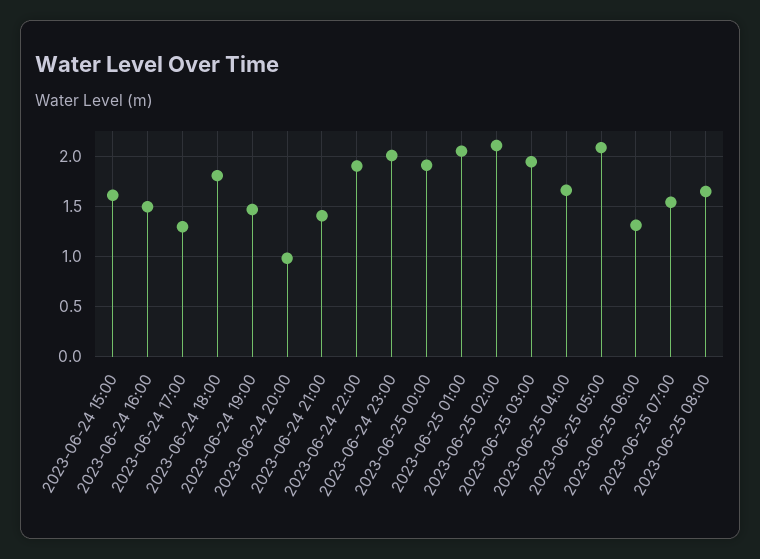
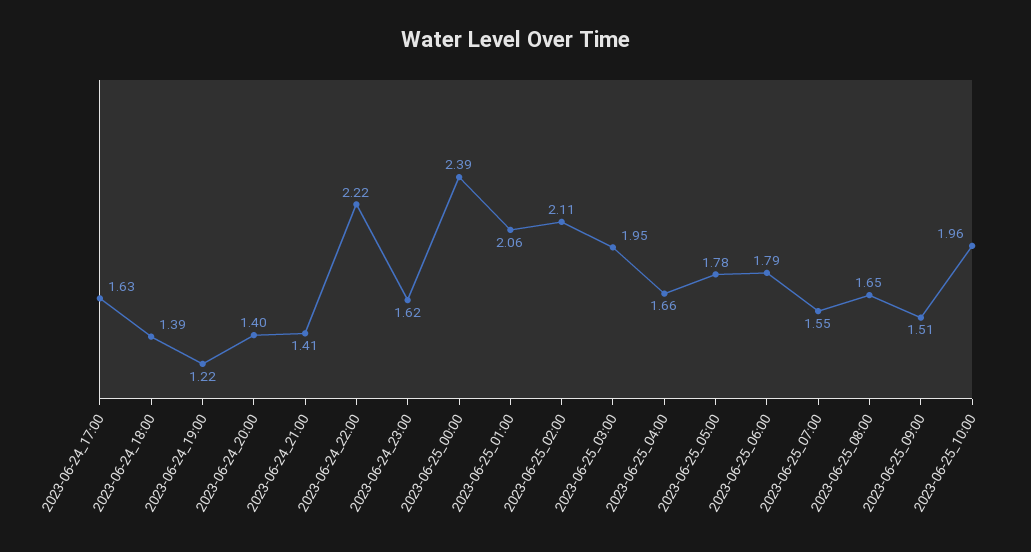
2023-06-24 15:00: 1.6 -> none
2023-06-24 16:00: 1.5 -> none
2023-06-24 17:00: 1.3 -> 1.63
2023-06-24 18:00: 1.8 -> 1.39
2023-06-24 19:00: 1.5 -> 1.22
2023-06-24 20:00: 1 -> 1.4
2023-06-24 22:00: 1.9 -> 2.22
2023-06-24 23:00: 2 -> 1.62
2023-06-25 00:00: 1.9 -> 2.39
2023-06-25 05:00: 2.1 -> 1.78
2023-06-25 06:00: 1.3 -> 1.79
2023-06-25_09:00: none -> 1.51
2023-06-25_10:00: none -> 1.96

